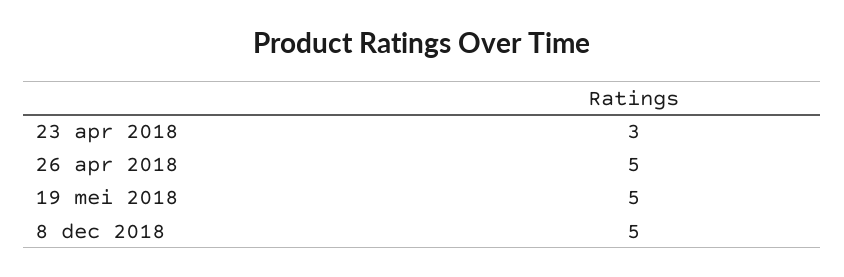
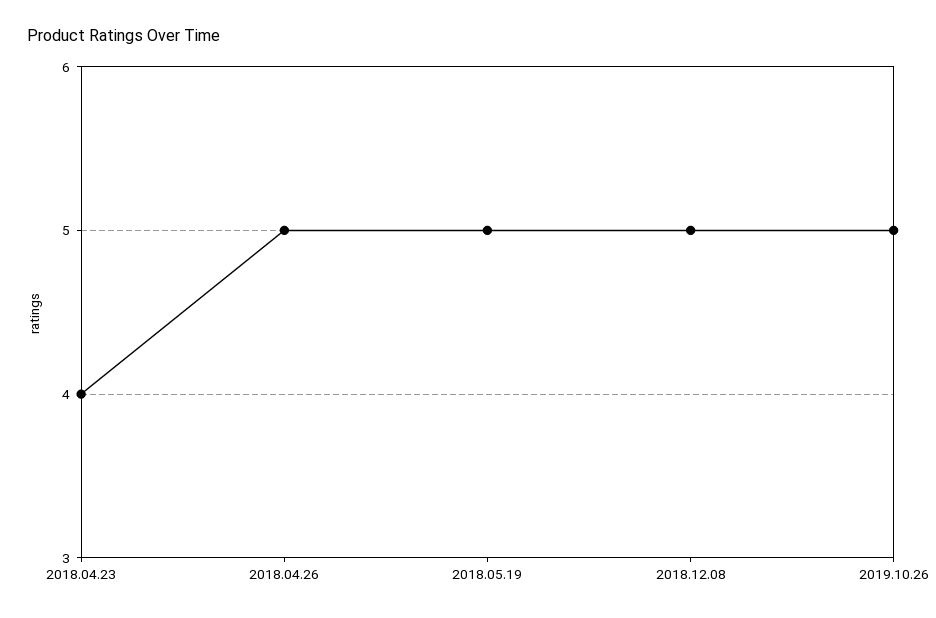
23 apr 2018: 3 -> 4
2019.10.26: none -> 5

